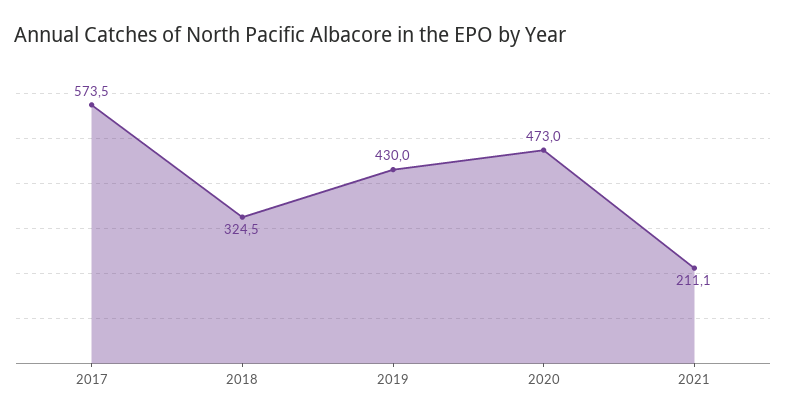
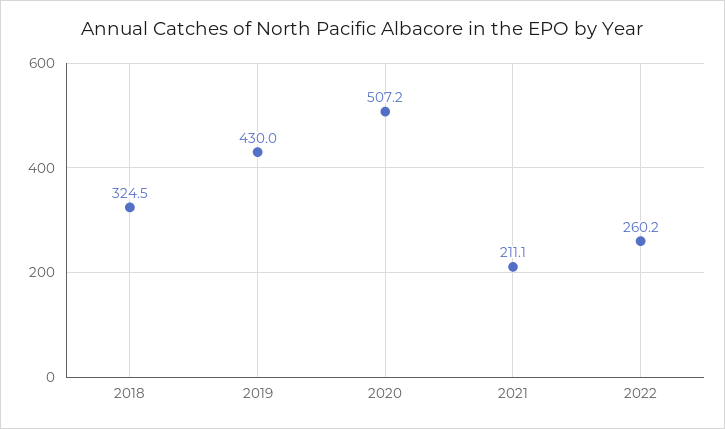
2017: 573.5 -> none
2020: 473 -> 507.2
2022: none -> 260.2

